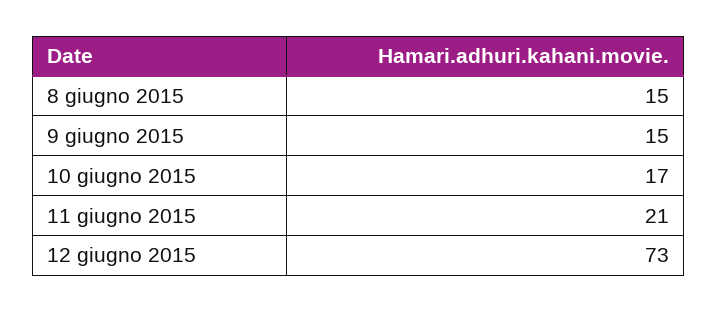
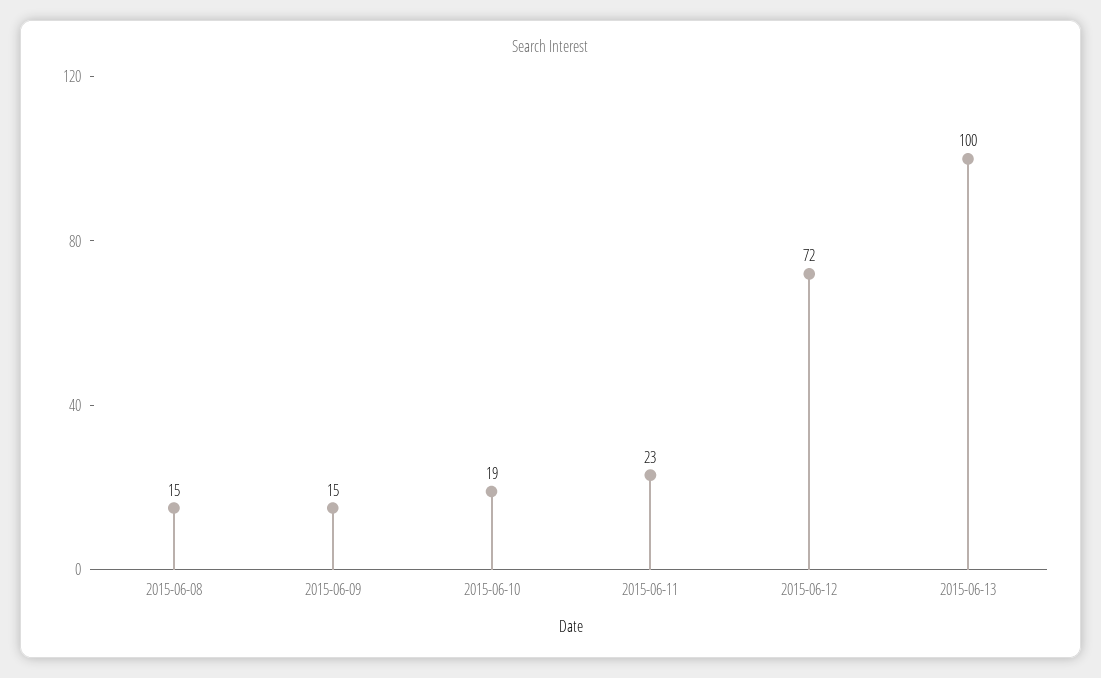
10 giugno 2015: 17 -> 19
11 giugno 2015: 21 -> 23
12 giugno 2015: 73 -> 72
2015-06-13: none -> 100

